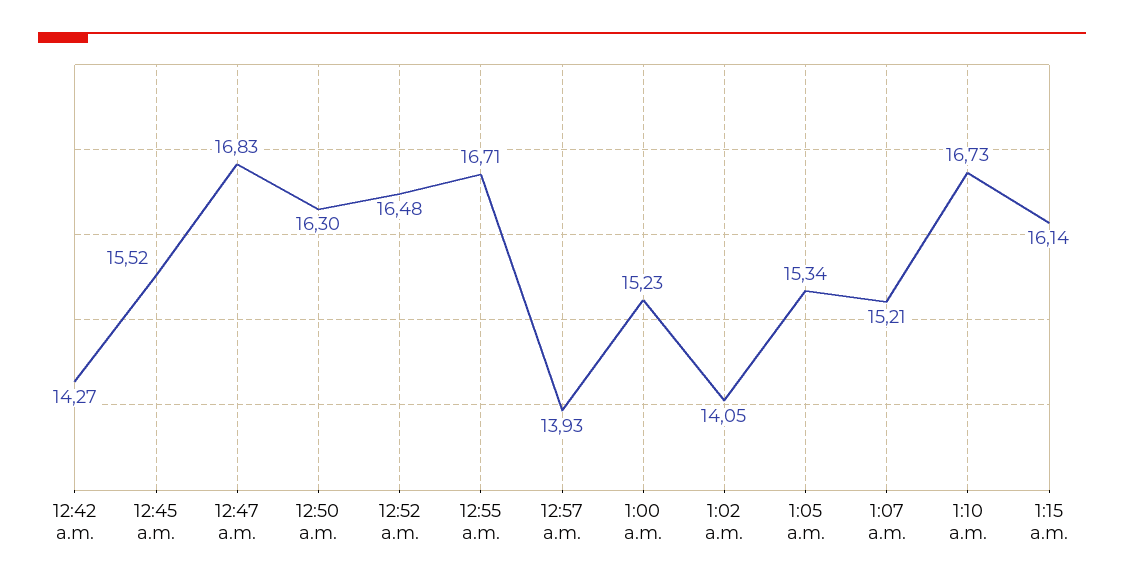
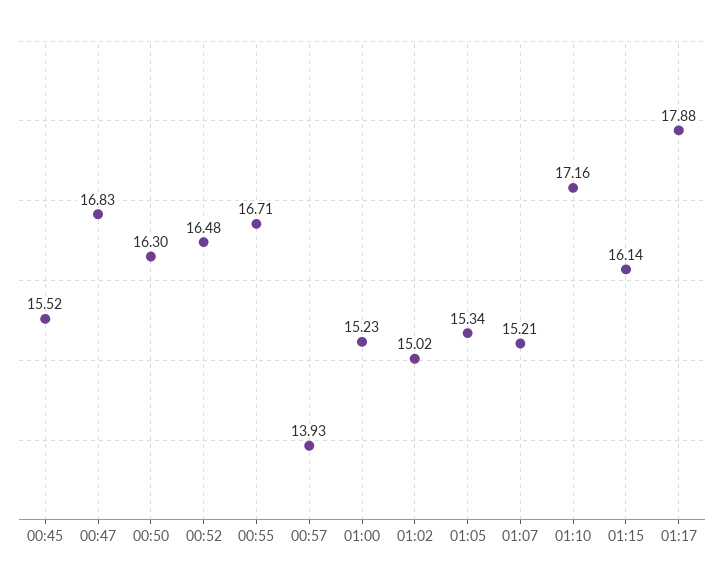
12:42 a.m.: 14.27 -> none
1:02 a.m.: 14.05 -> 15.02
1:10 a.m.: 16.73 -> 17.16
01:17: none -> 17.88

